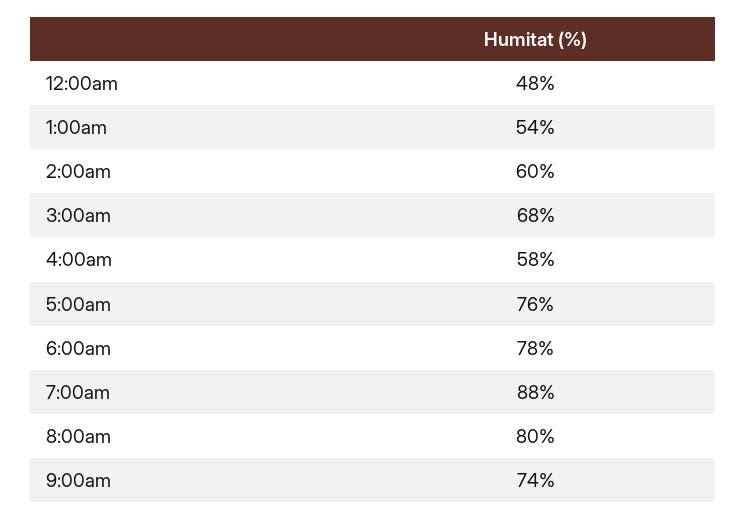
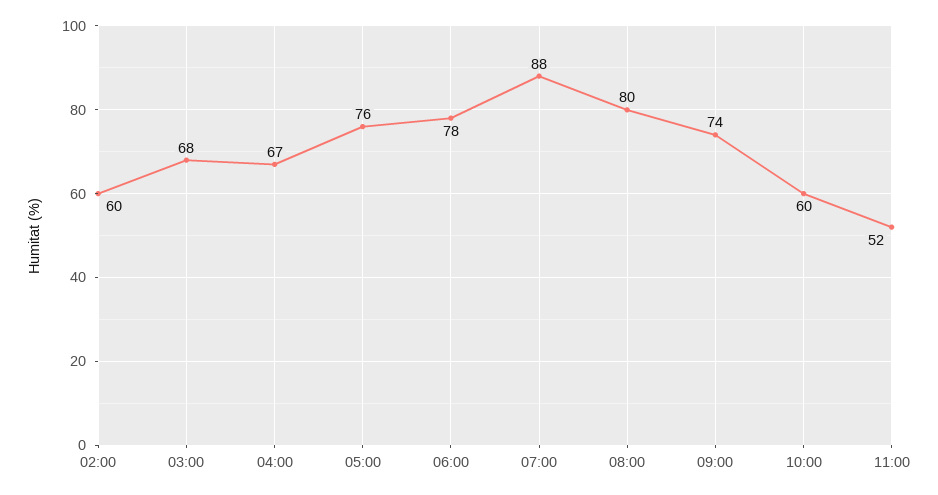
12:00am: 48 -> none
1:00am: 54 -> none
4:00am: 58 -> 67
10:00: none -> 60
11:00: none -> 52

